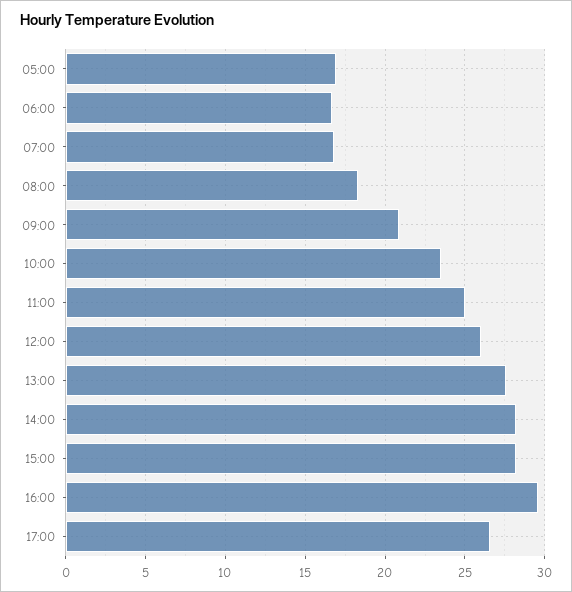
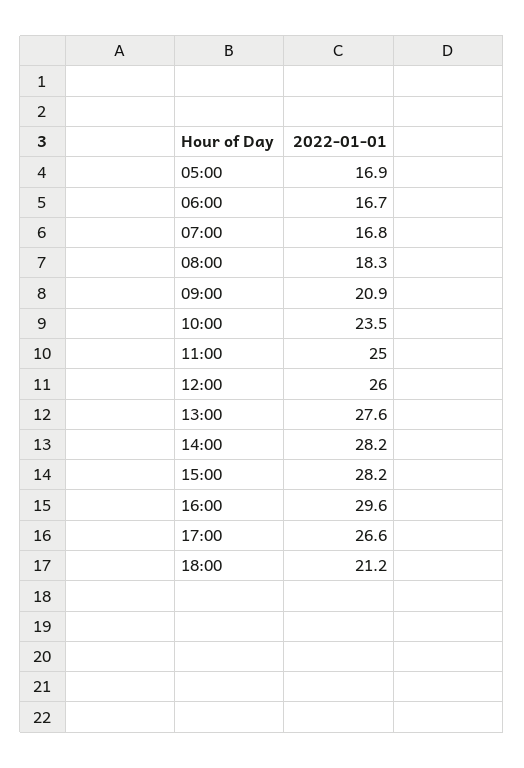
18:00: none -> 21.2

